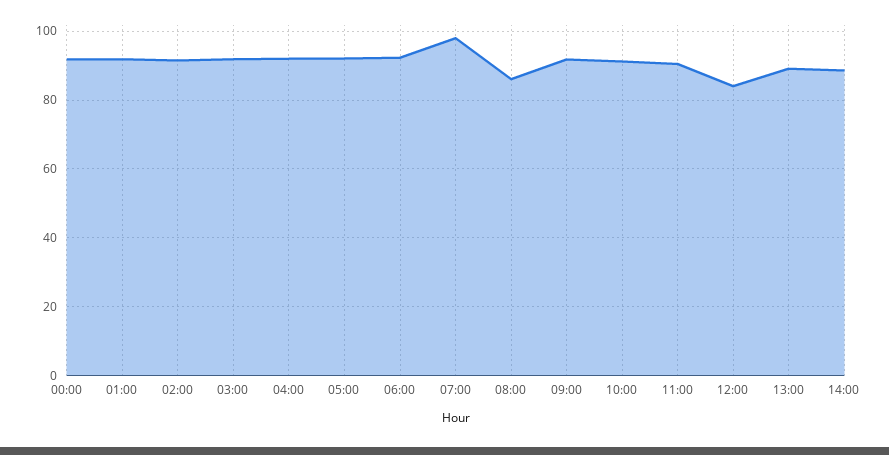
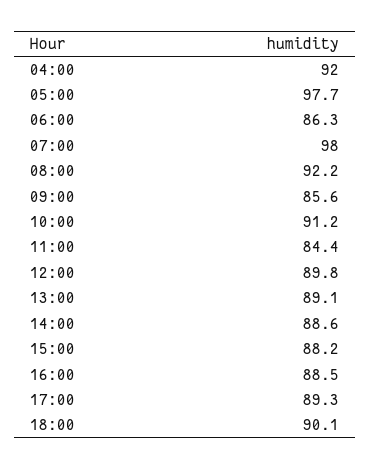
00:00: 92 -> none
01:00: 92 -> none
02:00: 92 -> none
03:00: 92 -> none
05:00: 92 -> 97.7
06:00: 92 -> 86.3
08:00: 86 -> 92.2
09:00: 92 -> 85.6
11:00: 90 -> 84.4
12:00: 84 -> 89.8
15:00: none -> 88.2
16:00: none -> 88.5
17:00: none -> 89.3
18:00: none -> 90.1

